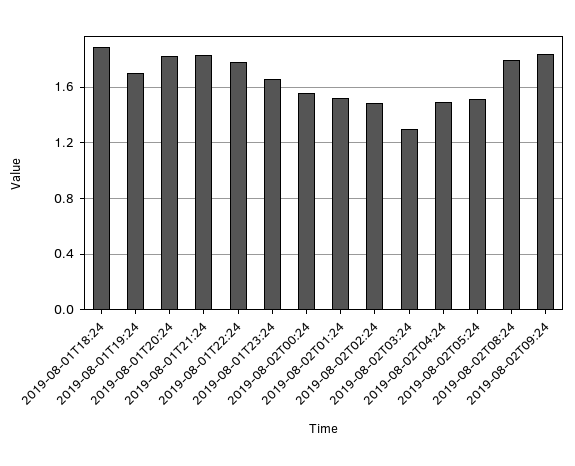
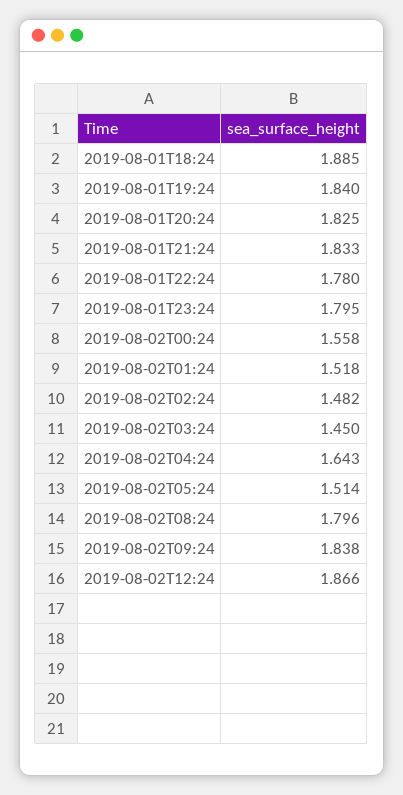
2019-08-01T19:24: 1.7 -> 1.84
2019-08-01T23:24: 1.65 -> 1.795
2019-08-02T03:24: 1.3 -> 1.45
2019-08-02T04:24: 1.5 -> 1.643
2019-08-02T12:24: none -> 1.866

